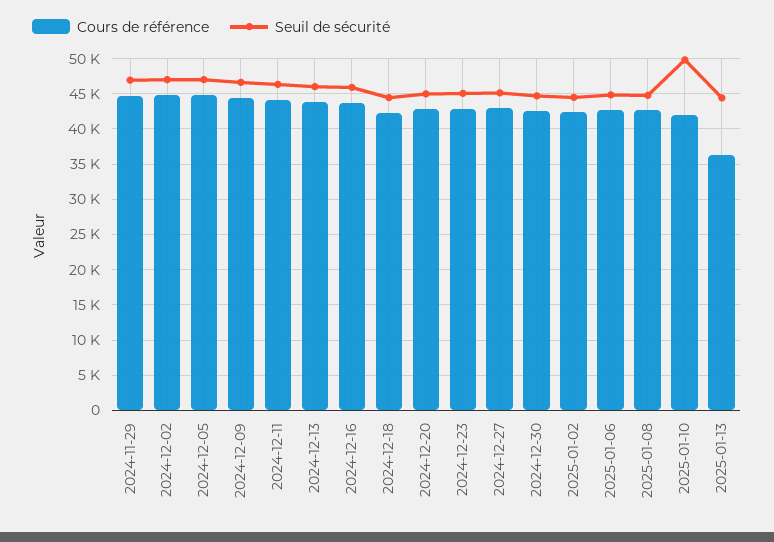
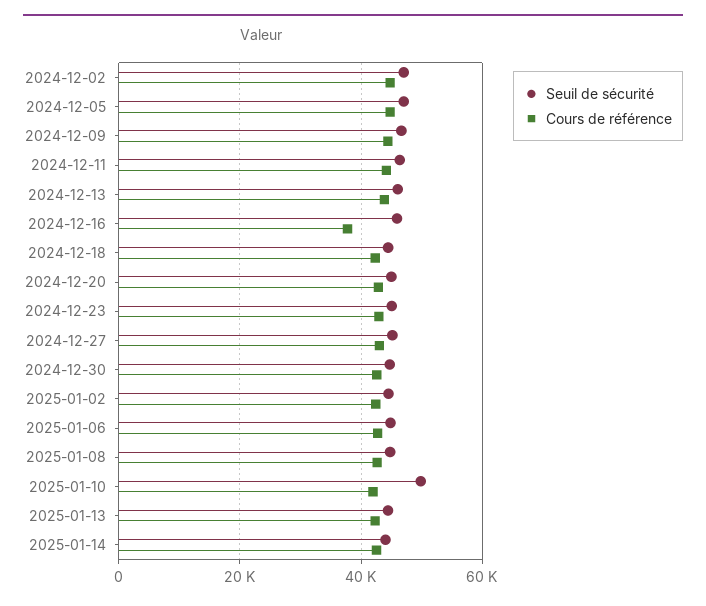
Cours de référence, 2024-11-29: 45000 -> none
Seuil de sécurité, 2024-11-29: 47000 -> none
Cours de référence, 2024-12-16: 44000 -> 38000
Cours de référence, 2025-01-13: 36000 -> 42000
Seuil de sécurité, 2025-01-14: none -> 44000
Cours de référence, 2025-01-14: none -> 42000

